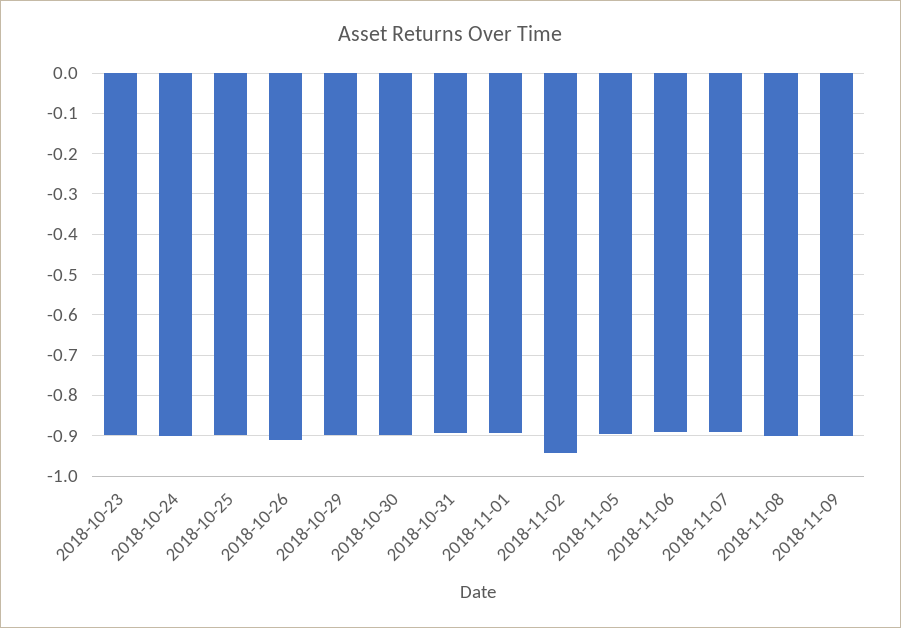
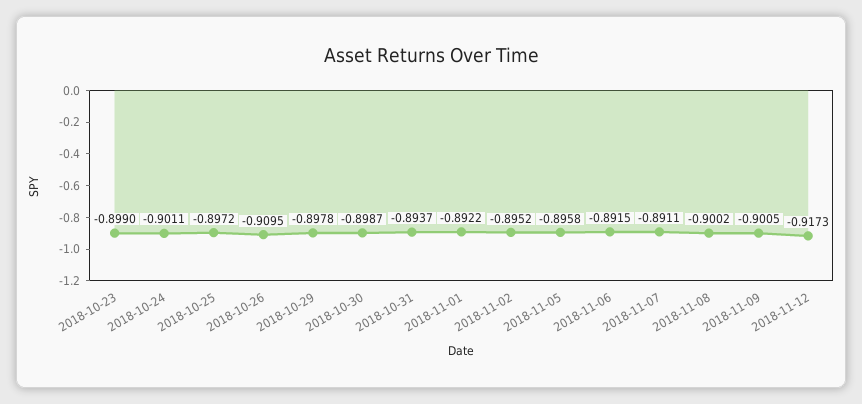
2018-11-02: -0.94 -> -0.8952
2018-11-12: none -> -0.9173

